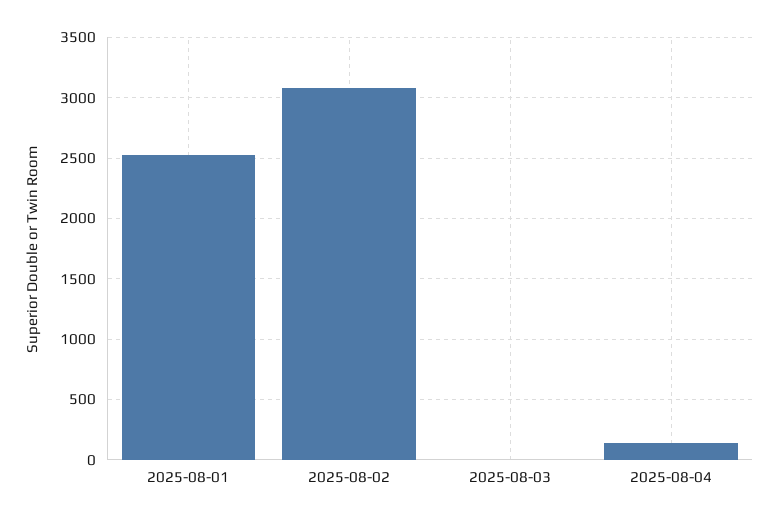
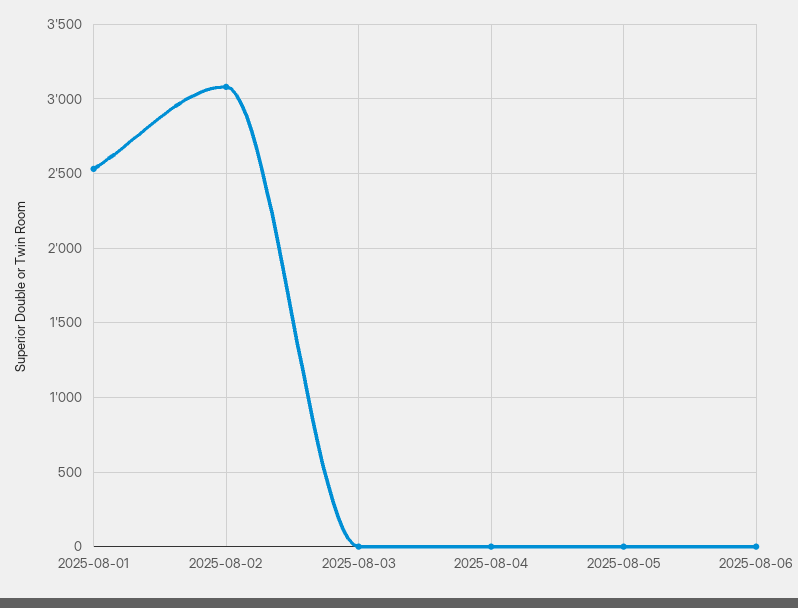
2025-08-04: 150 -> 0
2025-08-05: none -> 0
2025-08-06: none -> 0

